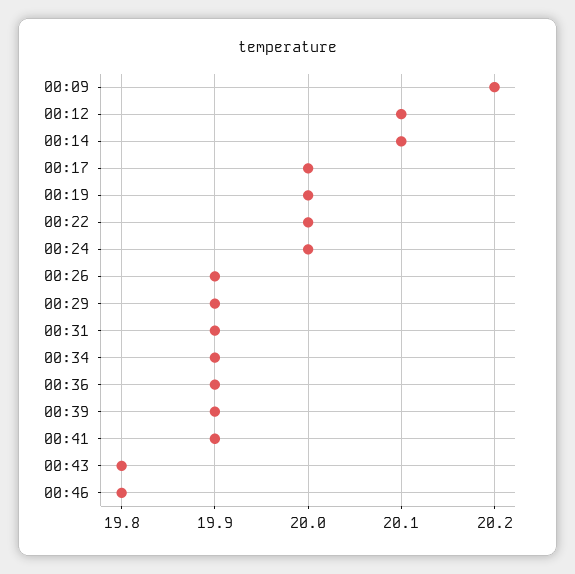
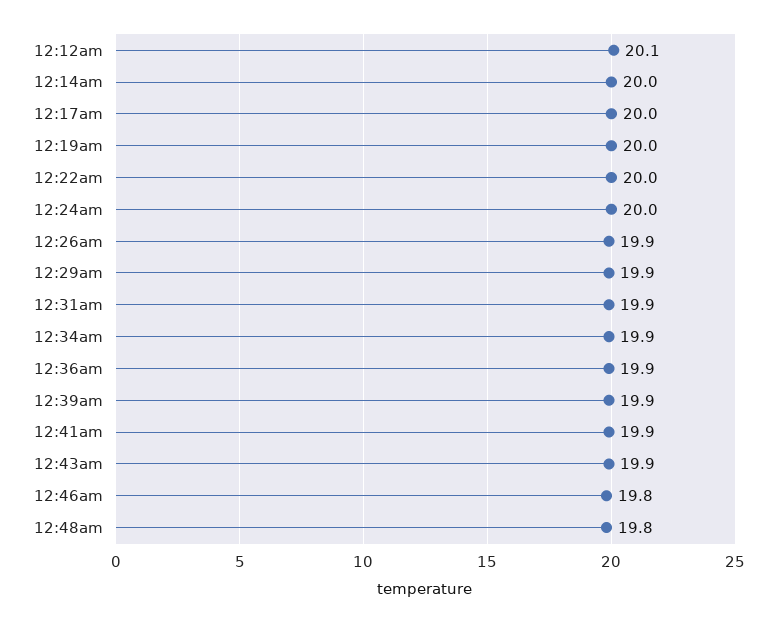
00:09: 20.2 -> none
00:14: 20.1 -> 20
00:43: 19.8 -> 19.9
12:48am: none -> 19.8

